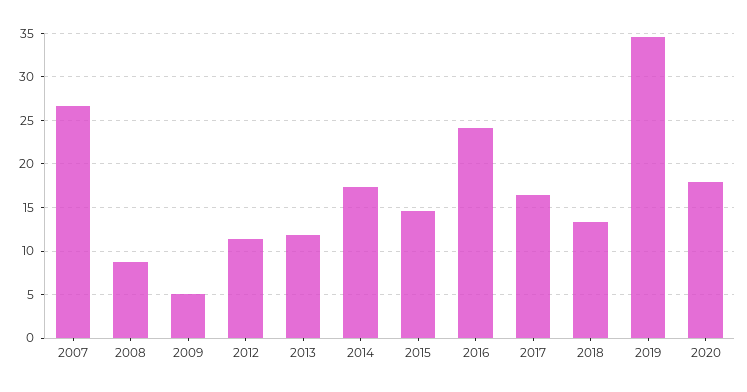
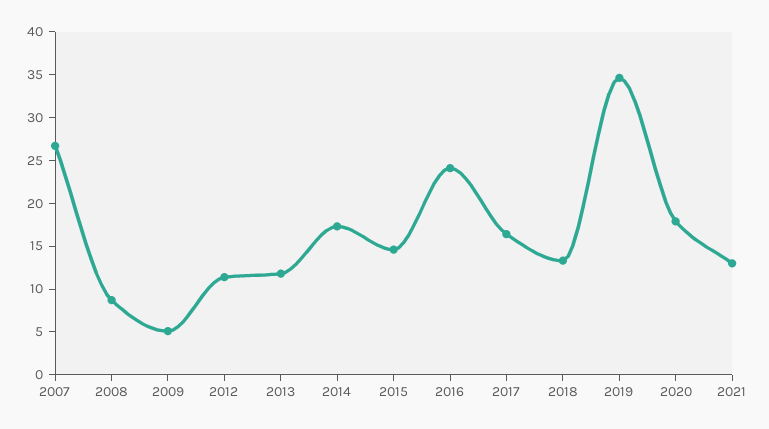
2021: none -> 13

